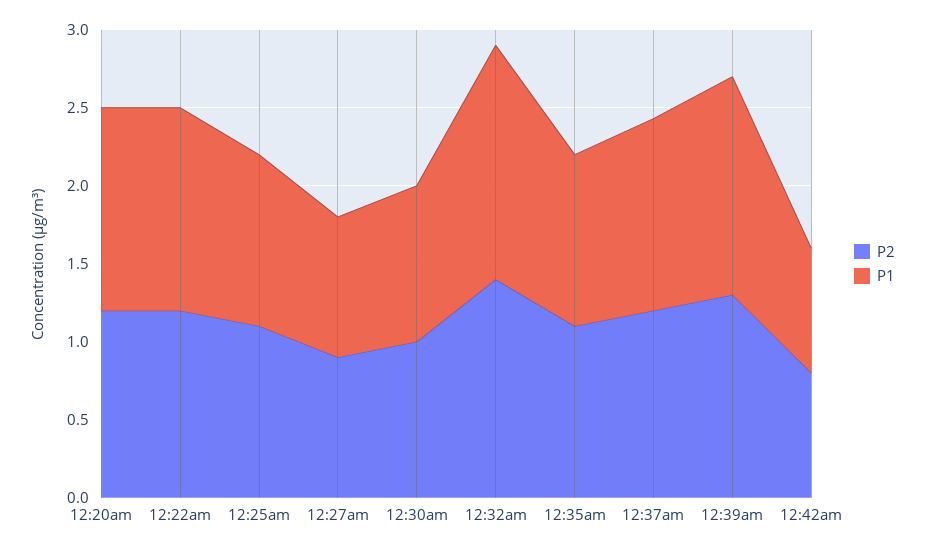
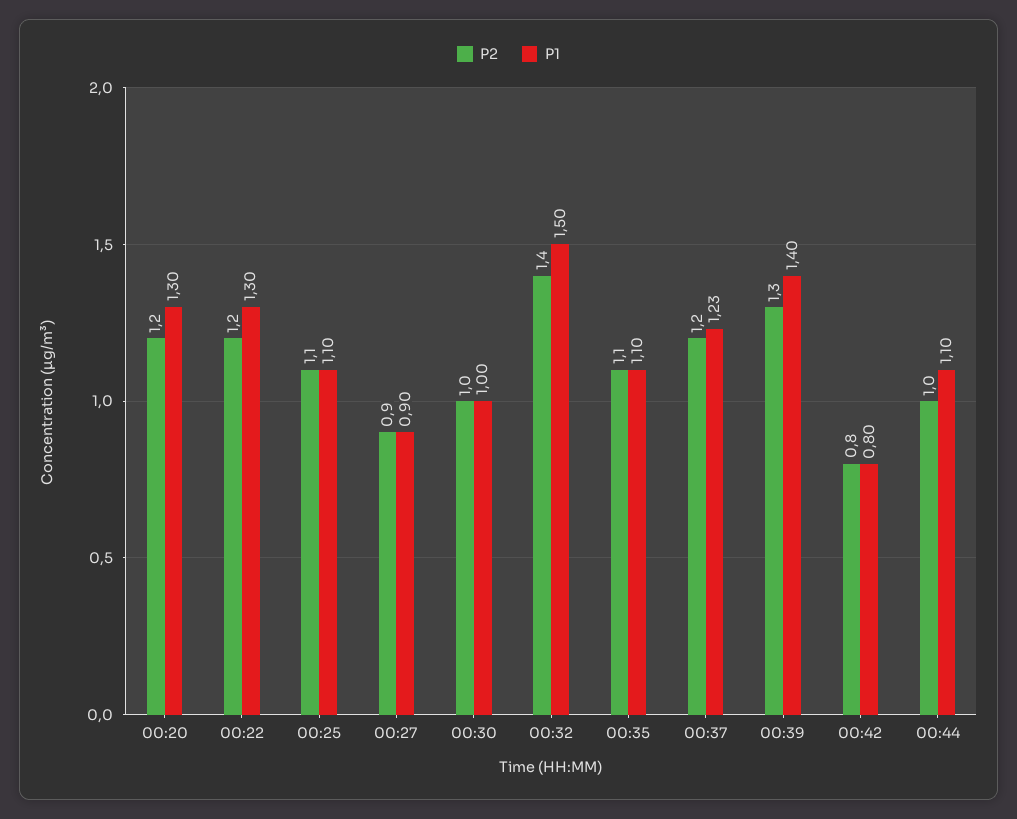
P2, 00:44: none -> 1
P1, 00:44: none -> 1.1

